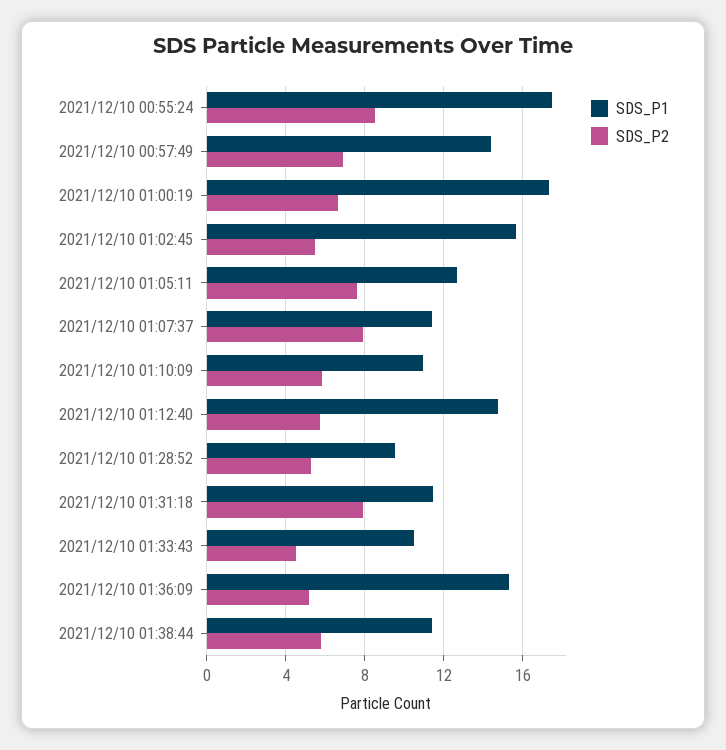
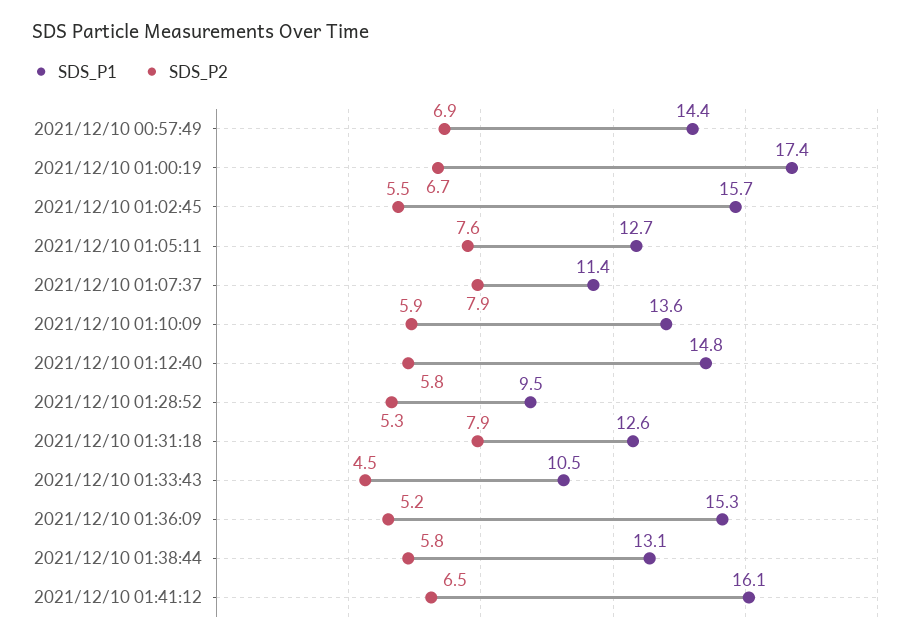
SDS_P1, 2021/12/10 00:55:24: 17.5 -> none
SDS_P2, 2021/12/10 00:55:24: 8.5 -> none
SDS_P1, 2021/12/10 01:10:09: 11 -> 13.6
SDS_P1, 2021/12/10 01:31:18: 11.5 -> 12.6
SDS_P1, 2021/12/10 01:38:44: 11.5 -> 13.1
SDS_P1, 2021/12/10 01:41:12: none -> 16.1
SDS_P2, 2021/12/10 01:41:12: none -> 6.5

